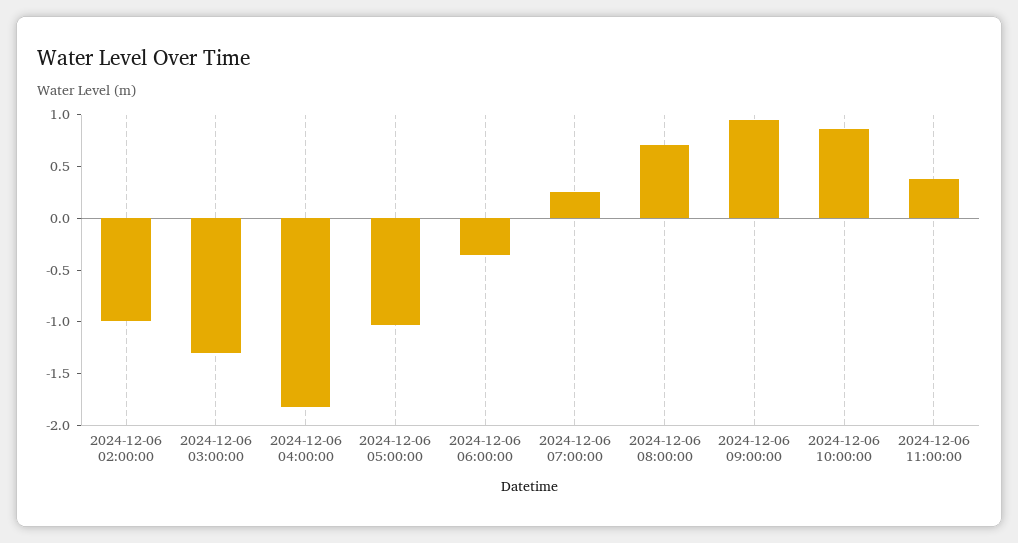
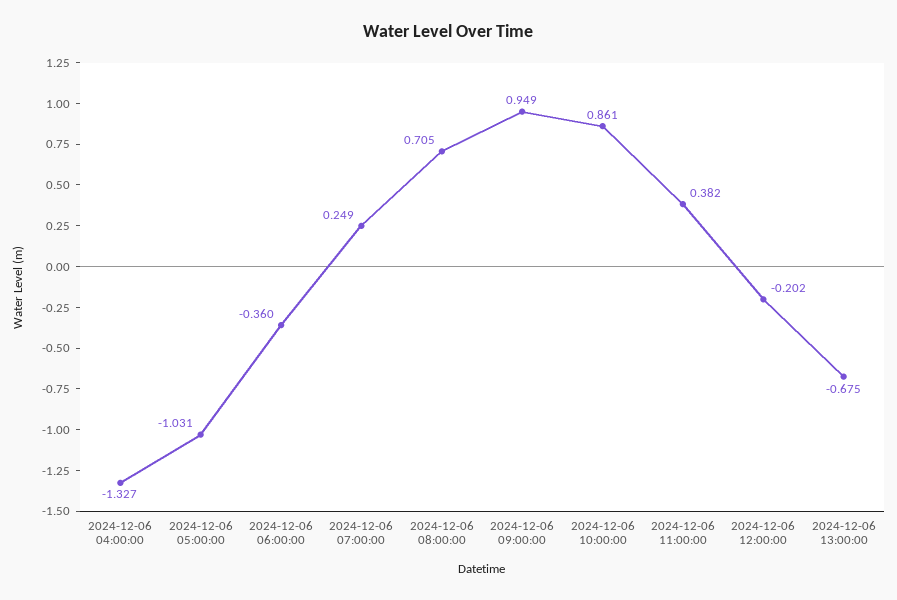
2024-12-06 02:00:00: -1 -> none
2024-12-06 03:00:00: -1.3 -> none
2024-12-06 04:00:00: -1.8 -> -1.327
2024-12-06 12:00:00: none -> -0.202
2024-12-06 13:00:00: none -> -0.675

